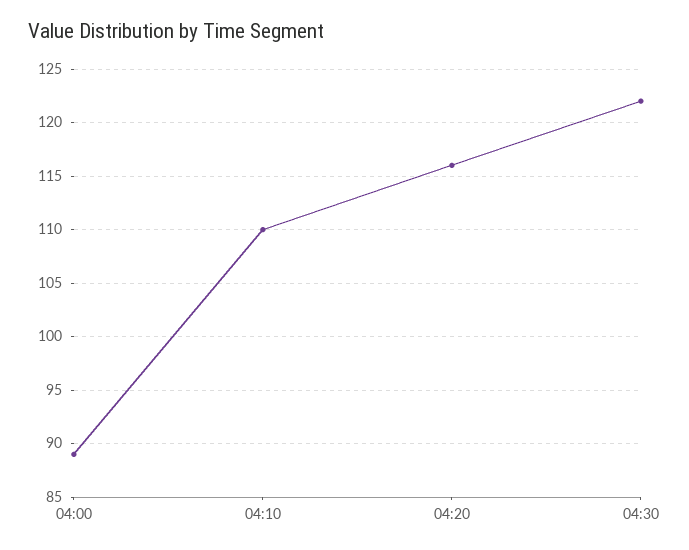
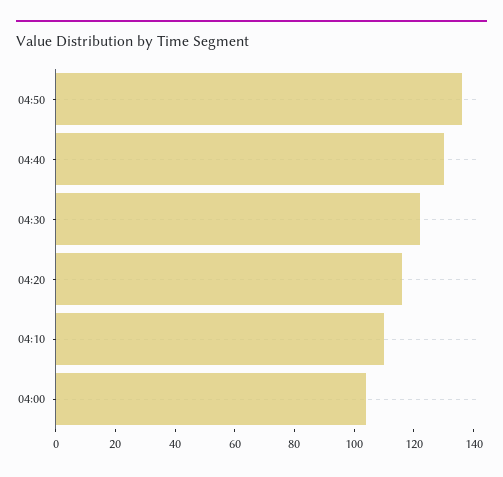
04:00: 89 -> 105
04:50: none -> 135
04:40: none -> 130

